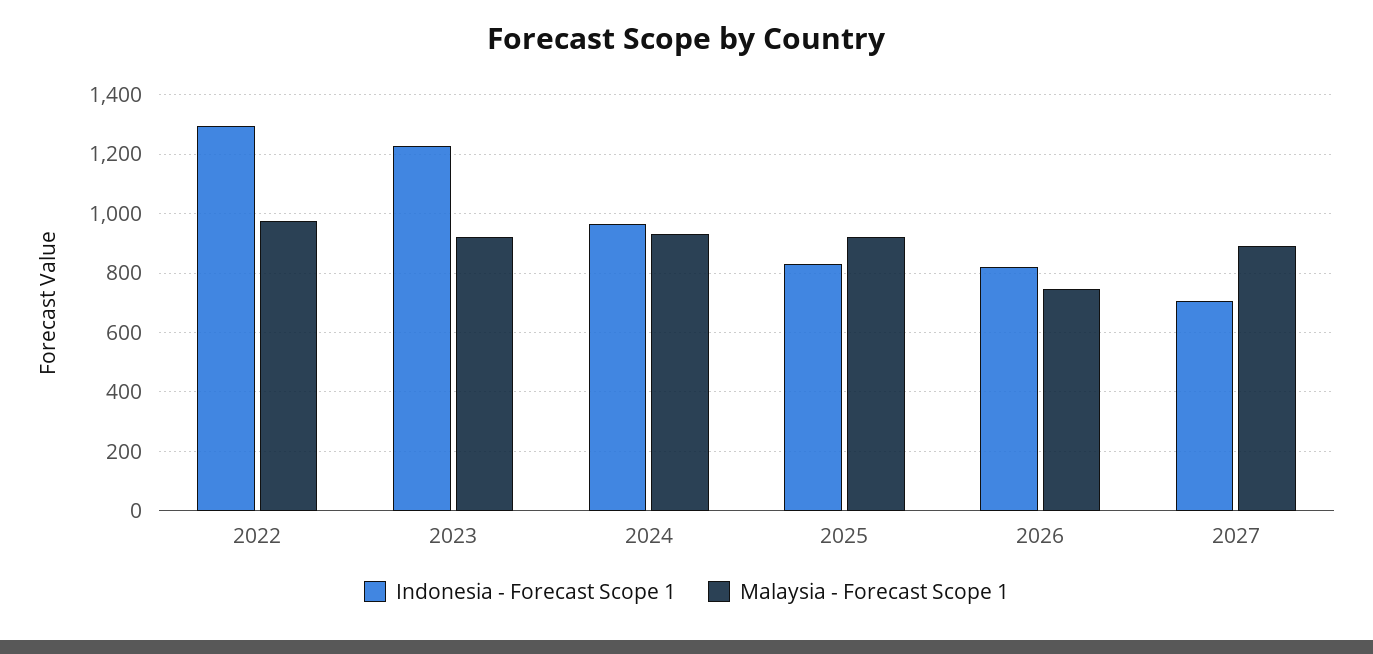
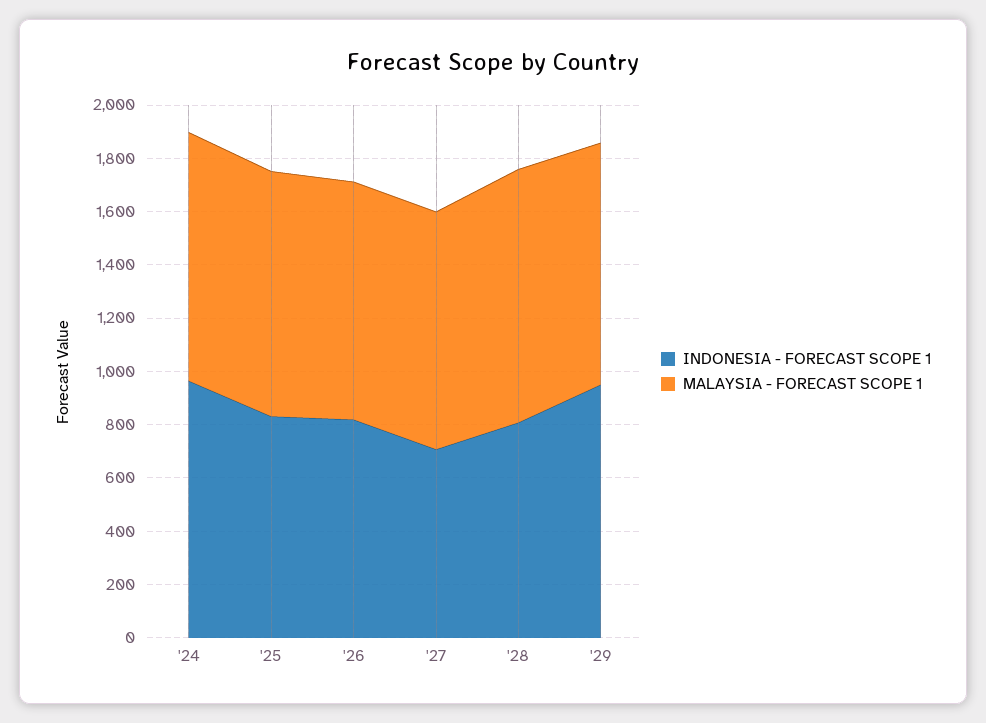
Indonesia - Forecast Scope 1, 2022: 1300 -> none
Malaysia - Forecast Scope 1, 2022: 975 -> none
Indonesia - Forecast Scope 1, 2023: 1225 -> none
Malaysia - Forecast Scope 1, 2023: 925 -> none
Malaysia - Forecast Scope 1, 2026: 750 -> 900
Indonesia - Forecast Scope 1, '28: none -> 800
Malaysia - Forecast Scope 1, '28: none -> 950
Indonesia - Forecast Scope 1, '29: none -> 950
Malaysia - Forecast Scope 1, '29: none -> 900

